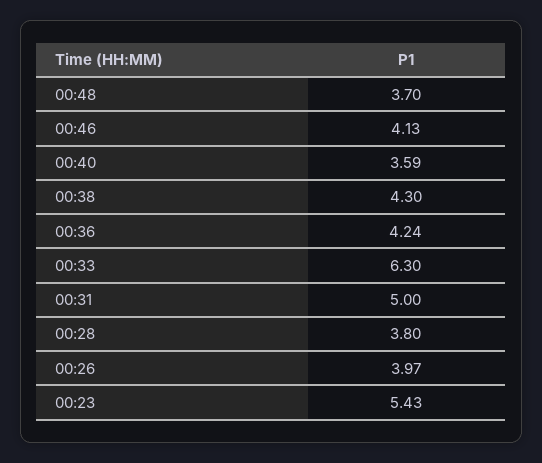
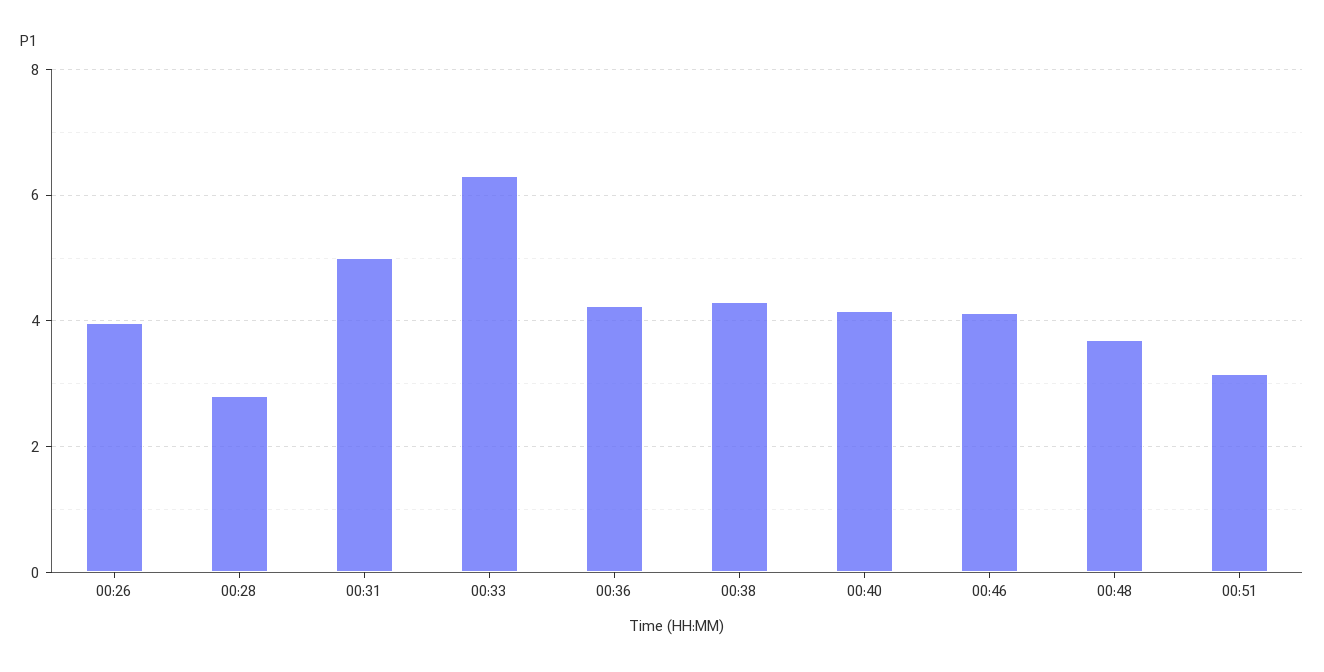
00:40: 3.59 -> 4.2
00:28: 3.8 -> 2.8
00:23: 5.43 -> none
00:51: none -> 3.2

